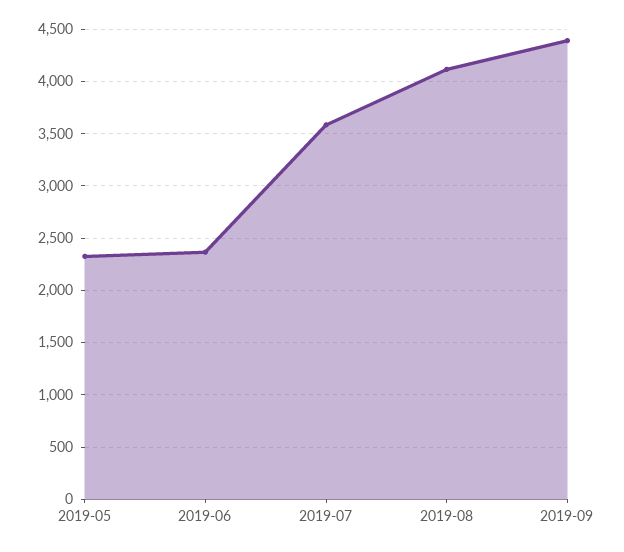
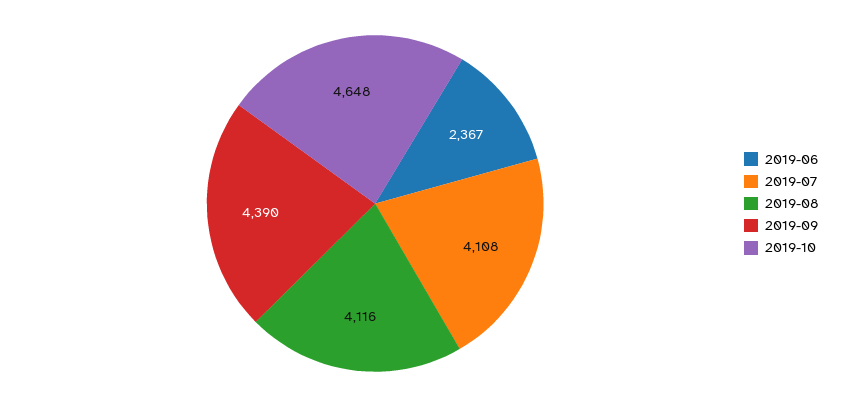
2019-05: 2300 -> none
2019-07: 3600 -> 4108
2019-10: none -> 4648

